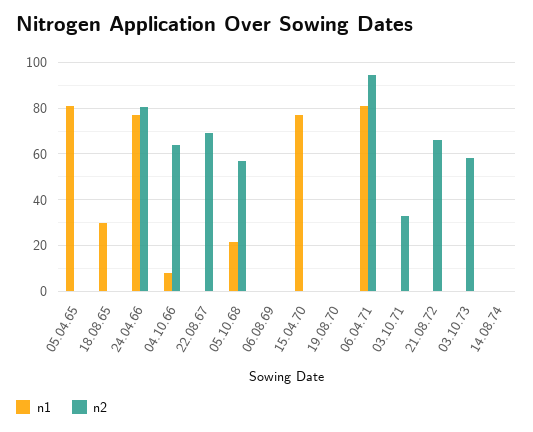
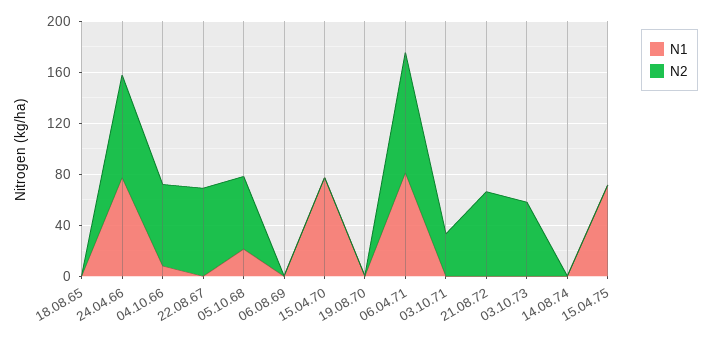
n1, 05.04.65: 80 -> none
n2, 05.04.65: 0 -> none
n1, 18.08.65: 30 -> 0
n1, 15.04.75: none -> 70
n2, 15.04.75: none -> 0

